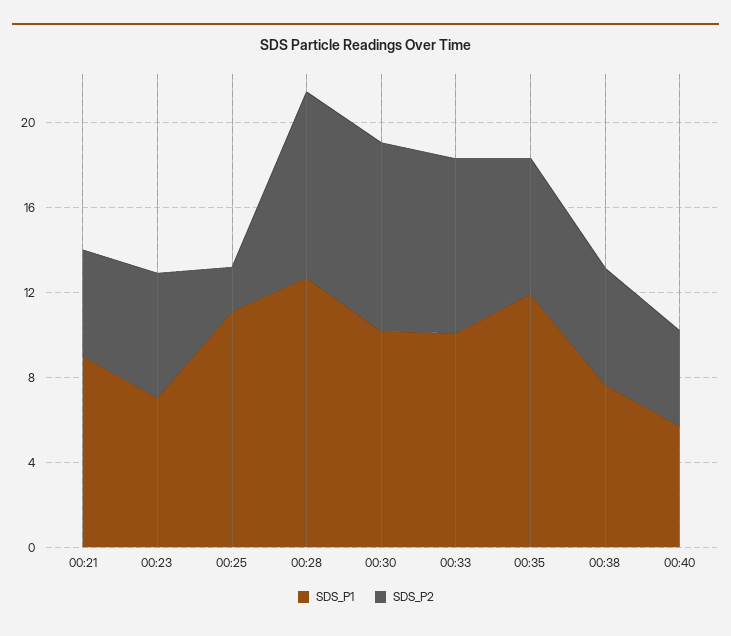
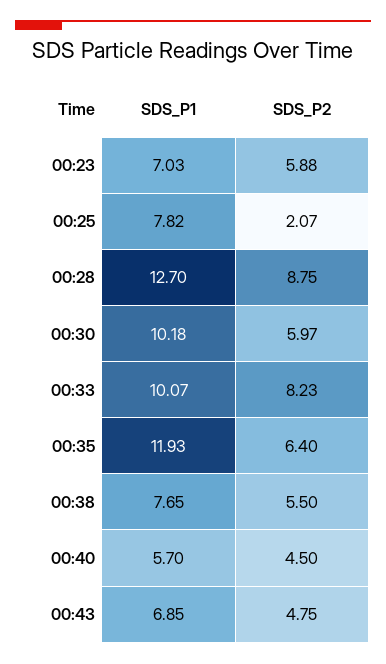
SDS_P1, 00:21: 9 -> none
SDS_P2, 00:21: 5 -> none
SDS_P1, 00:25: 11 -> 7.82
SDS_P2, 00:30: 9 -> 5.97
SDS_P1, 00:43: none -> 6.85
SDS_P2, 00:43: none -> 4.75

